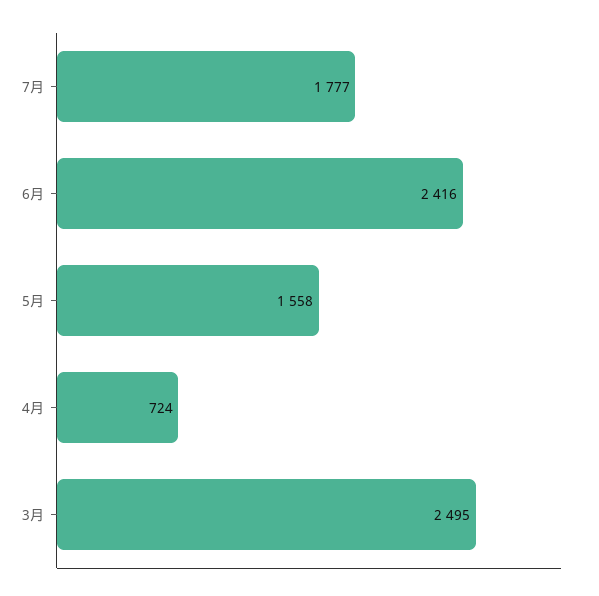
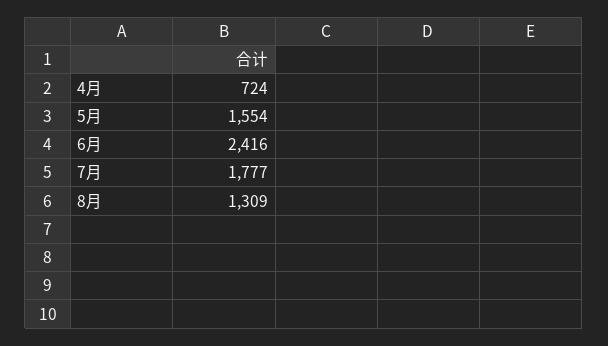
5月: 1558 -> 1554
3月: 2495 -> none
8月: none -> 1309

